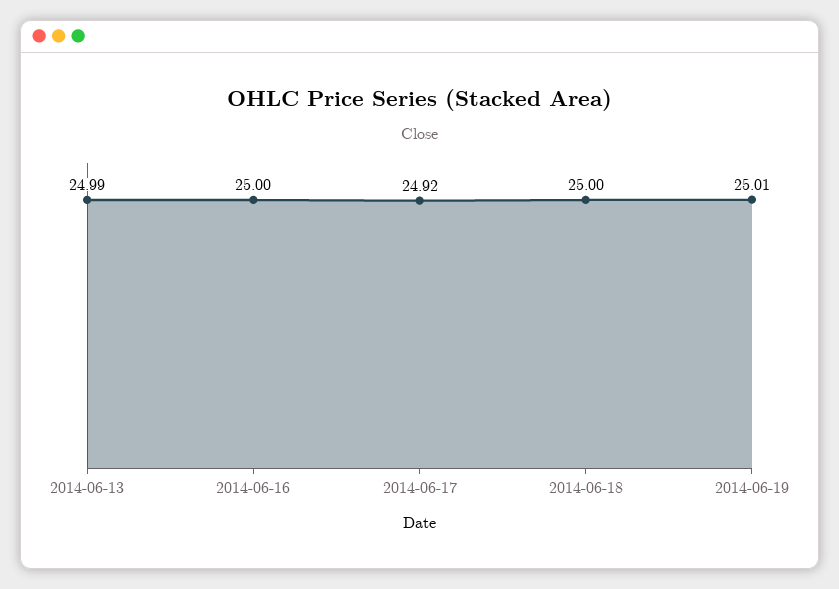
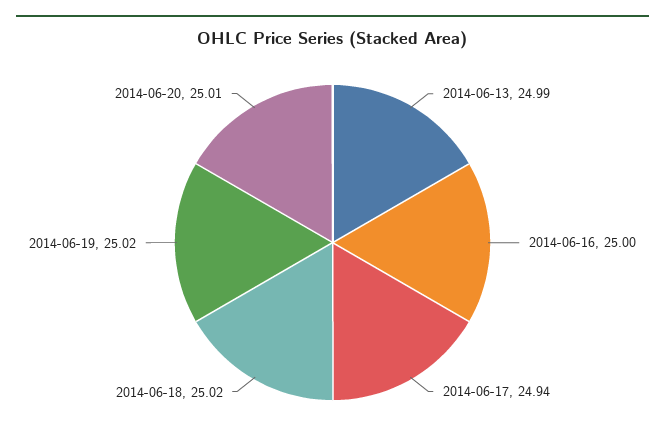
2014-06-17: 24.92 -> 24.94
2014-06-18: 25 -> 25.02
2014-06-19: 25.01 -> 25.02
2014-06-20: none -> 25.01

